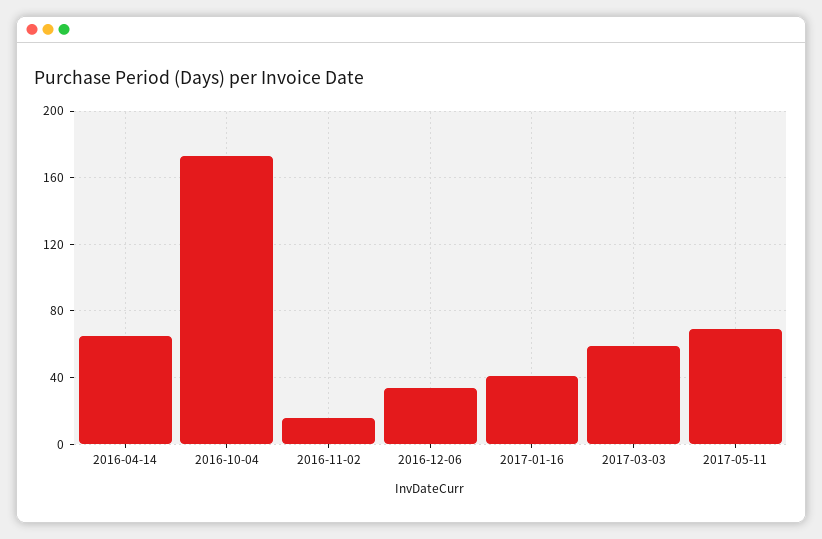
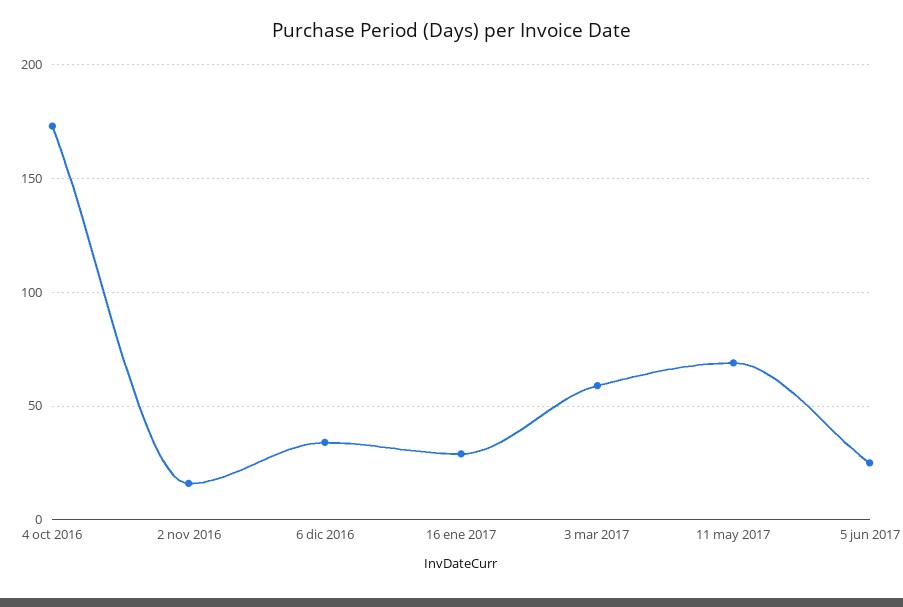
2016-04-14: 65 -> none
2017-01-16: 40 -> 30
5 jun 2017: none -> 25

